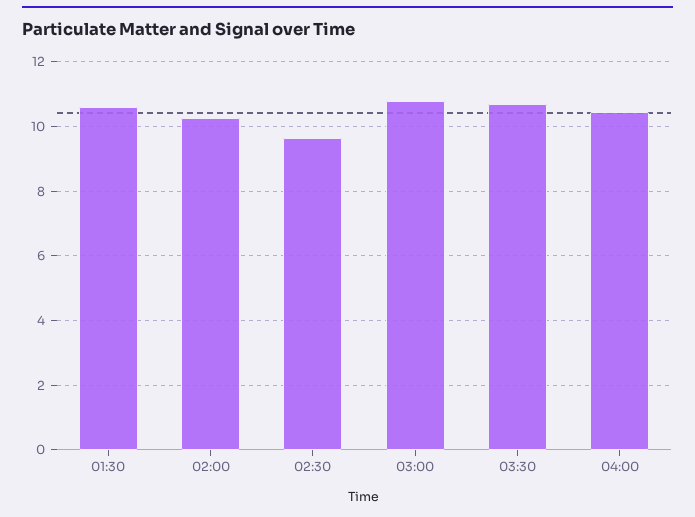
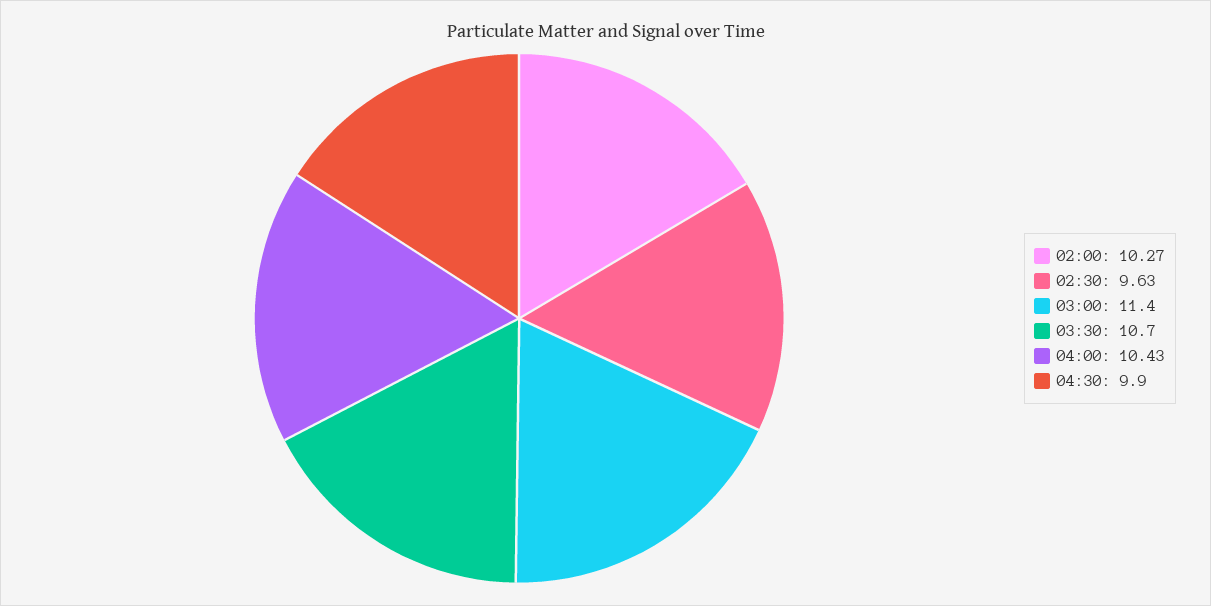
01:30: 10.6 -> none
03:00: 10.8 -> 11.4
04:30: none -> 9.9

